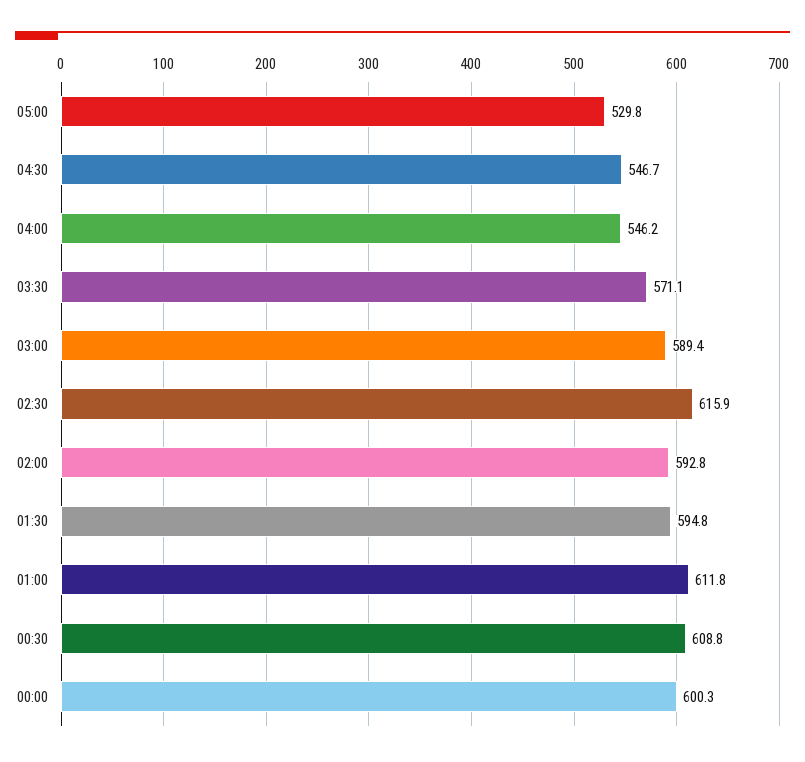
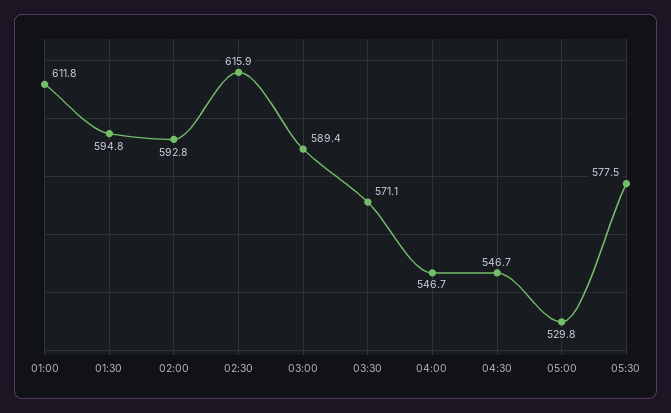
04:00: 546.2 -> 546.7
00:30: 608.8 -> none
00:00: 600.3 -> none
05:30: none -> 577.5

